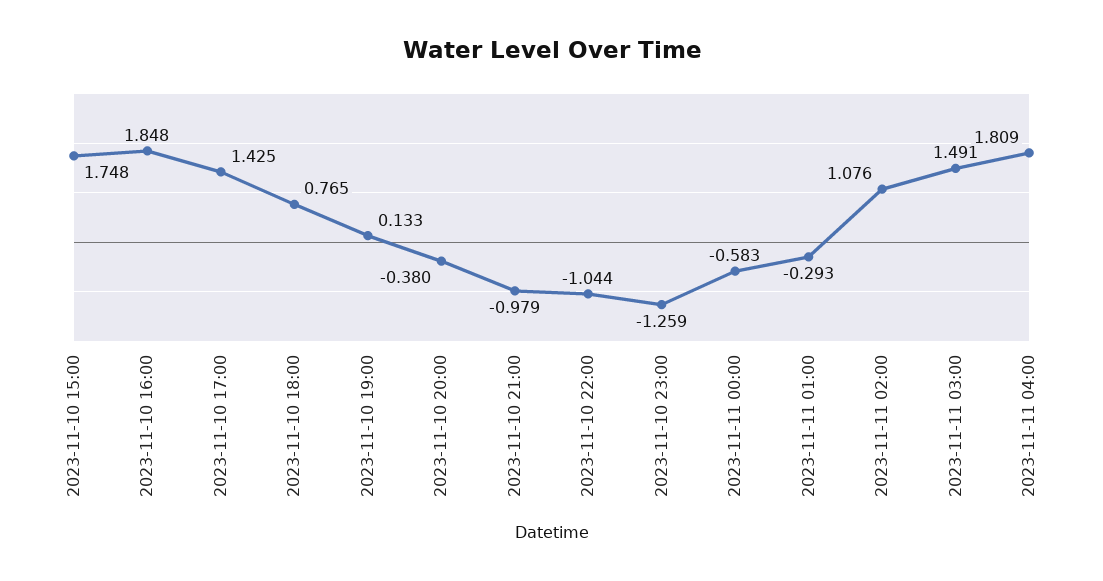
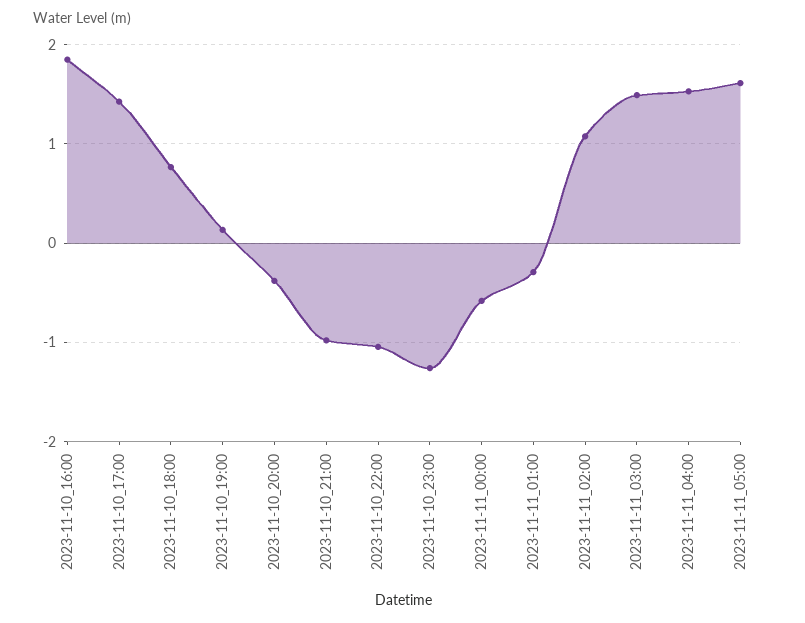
2023-11-10 15:00: 1.748 -> none
2023-11-11 04:00: 1.809 -> 1.5
2023-11-11_05:00: none -> 1.6

